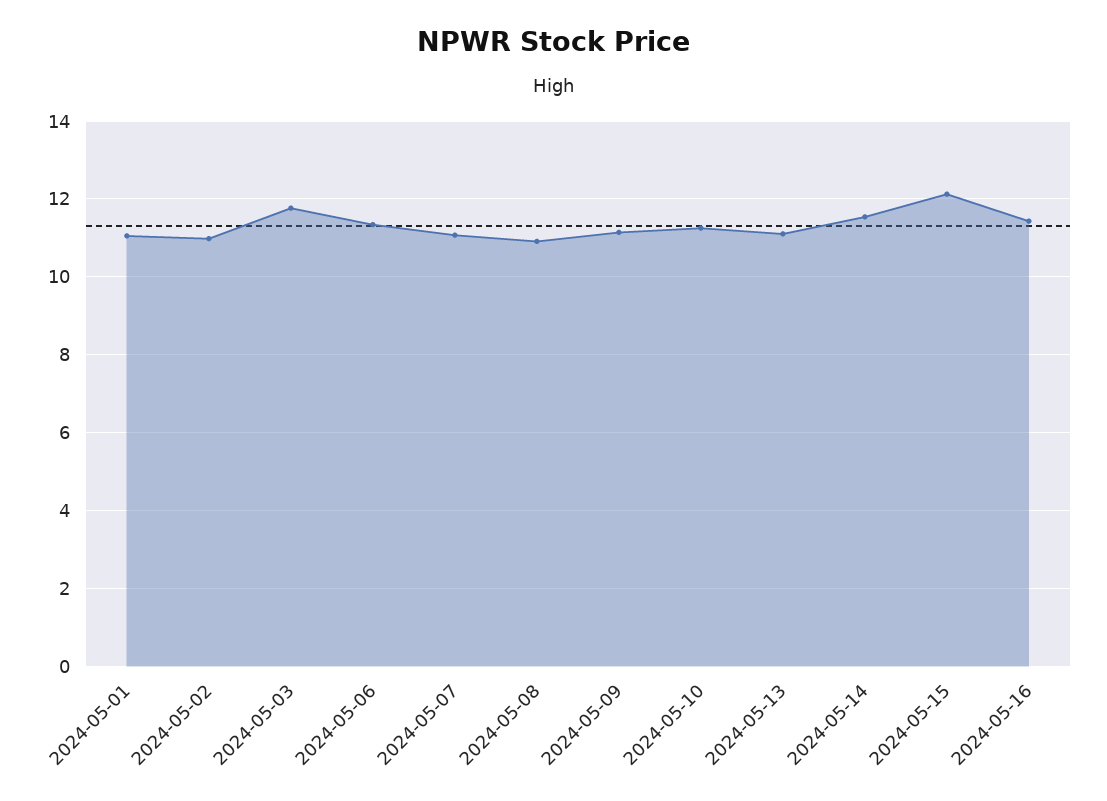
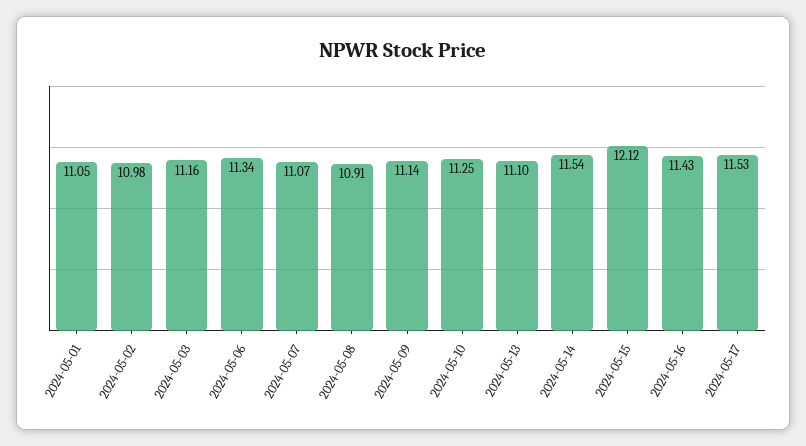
2024-05-03: 11.8 -> 11.16
2024-05-17: none -> 11.53

